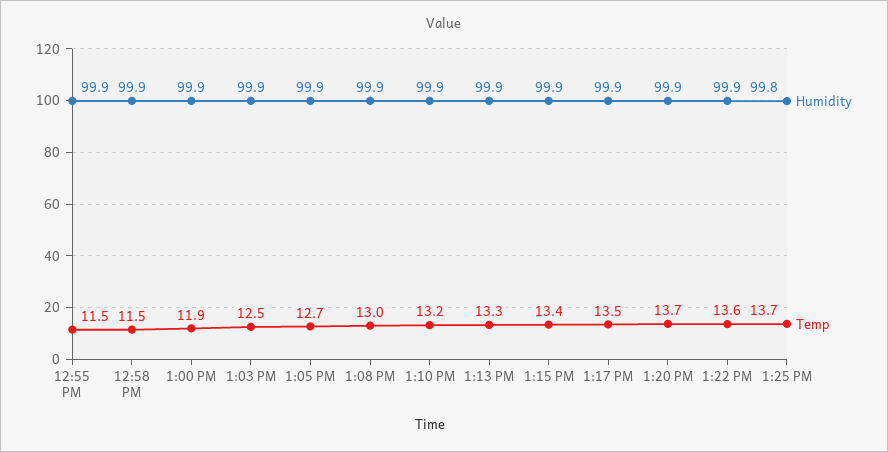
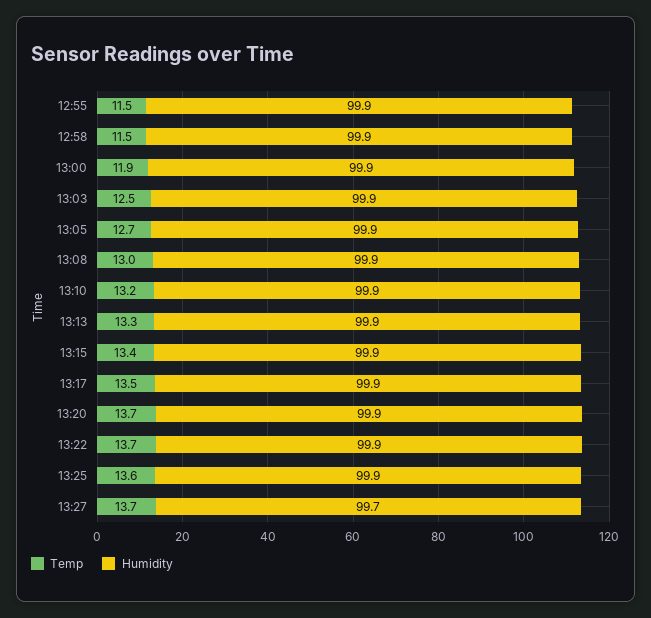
Temp, 1:22 PM: 13.6 -> 13.7
Humidity, 1:25 PM: 99.8 -> 99.9
Temp, 1:25 PM: 13.7 -> 13.6
Temp, 13:27: none -> 13.7
Humidity, 13:27: none -> 99.7

